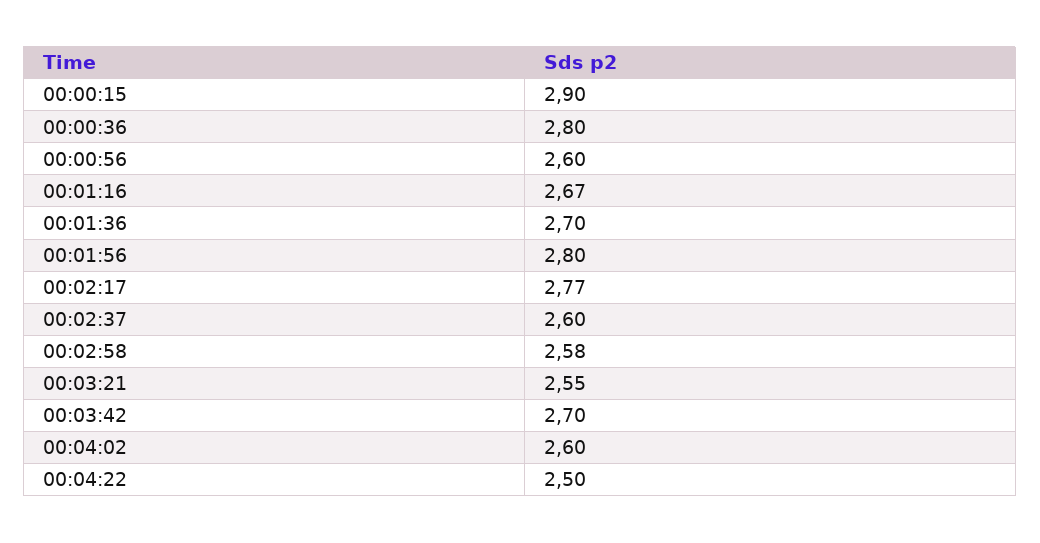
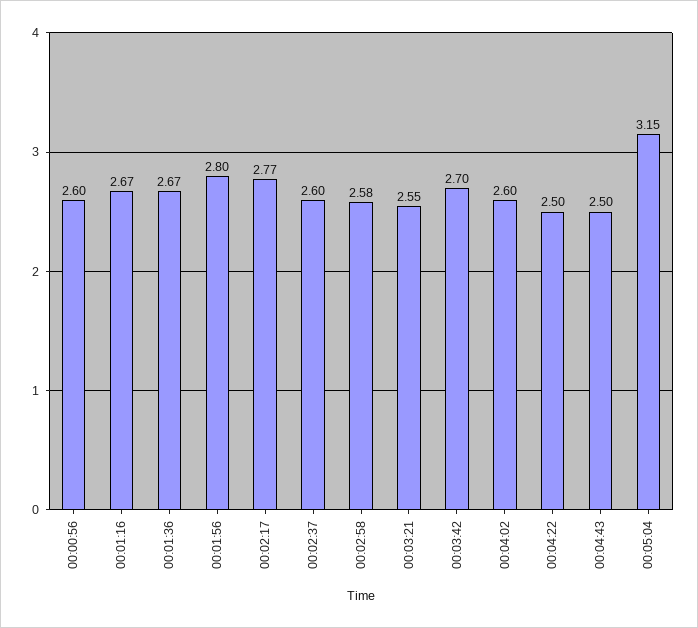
00:00:15: 2.9 -> none
00:00:36: 2.8 -> none
00:01:36: 2.7 -> 2.67
00:04:43: none -> 2.5
00:05:04: none -> 3.15

